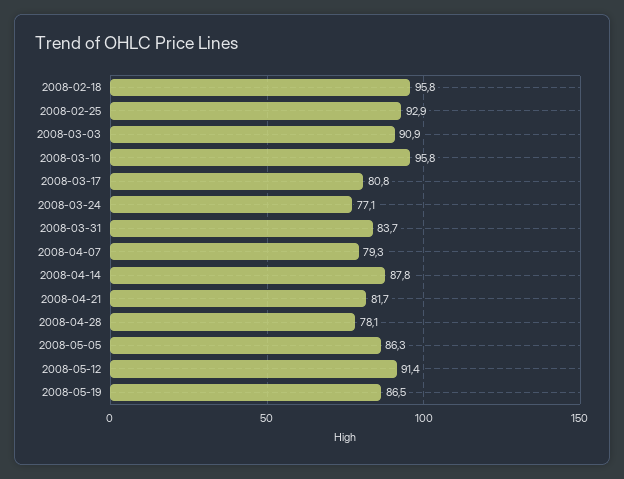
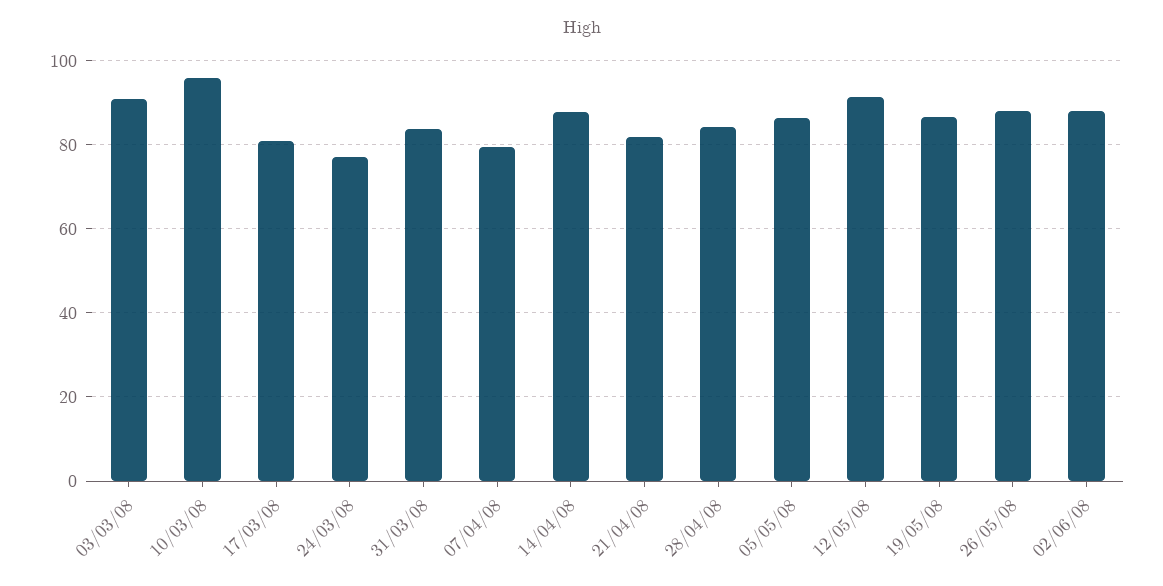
2008-02-18: 95.8 -> none
2008-02-25: 92.9 -> none
2008-04-28: 78.1 -> 84
26/05/08: none -> 88
02/06/08: none -> 88

